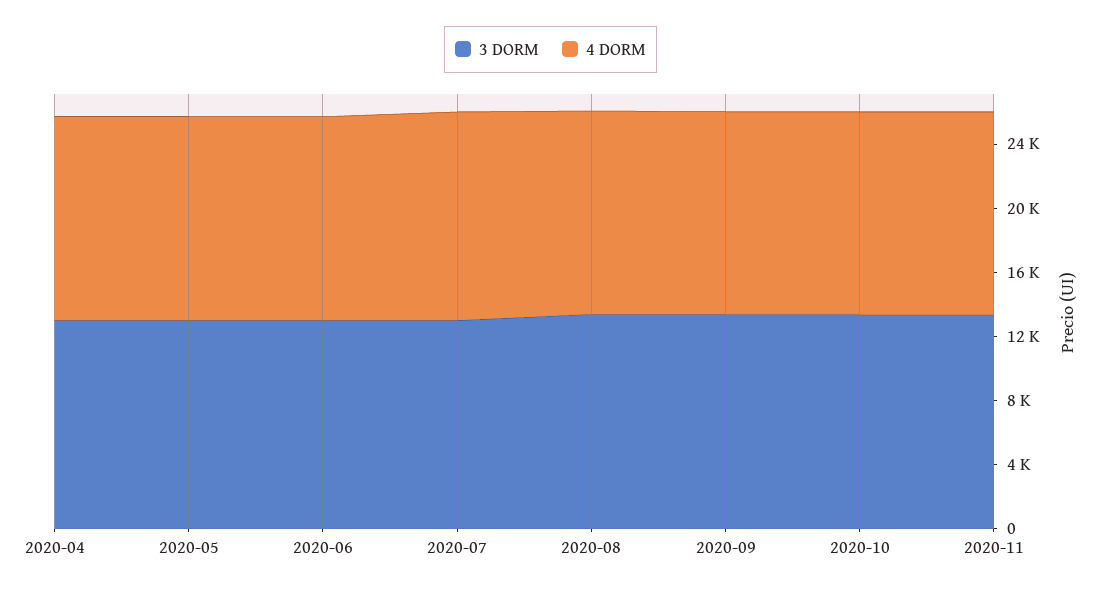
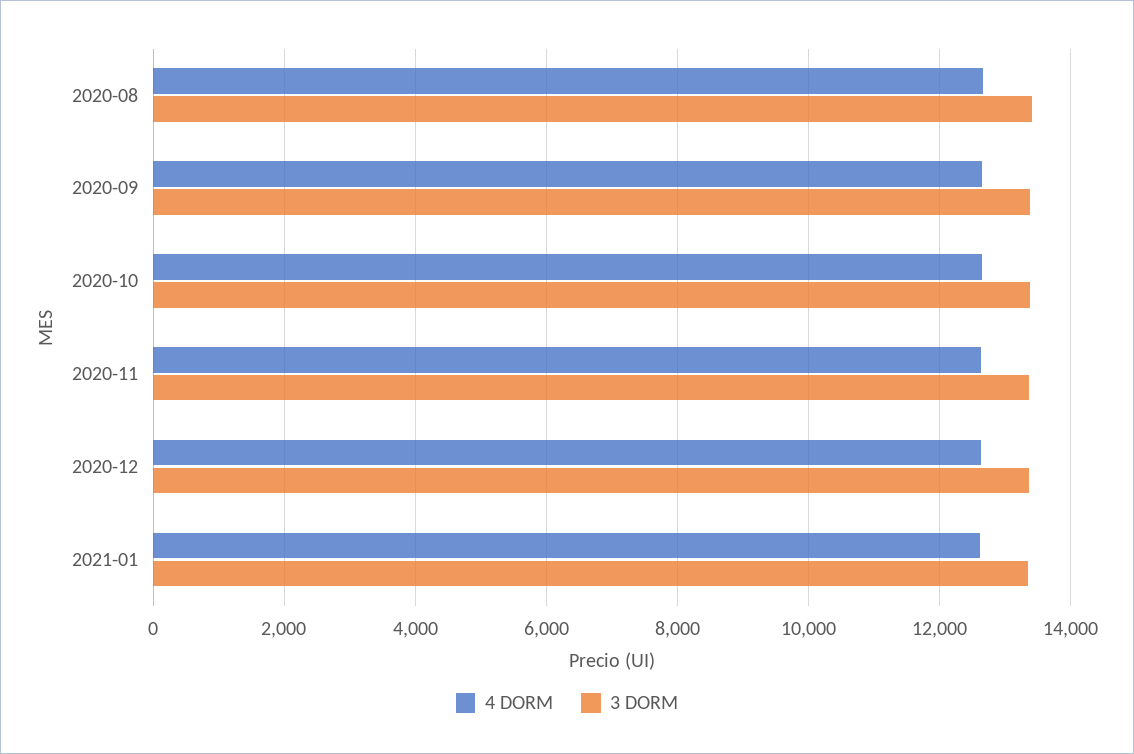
3 DORM, 2020-04: 13000 -> none
4 DORM, 2020-04: 13000 -> none
3 DORM, 2020-05: 13000 -> none
4 DORM, 2020-05: 13000 -> none
3 DORM, 2020-06: 13000 -> none
4 DORM, 2020-06: 13000 -> none
3 DORM, 2020-07: 13000 -> none
4 DORM, 2020-07: 13000 -> none
4 DORM, 2020-12: none -> 12600
3 DORM, 2020-12: none -> 13400
4 DORM, 2021-01: none -> 12600
3 DORM, 2021-01: none -> 13400

